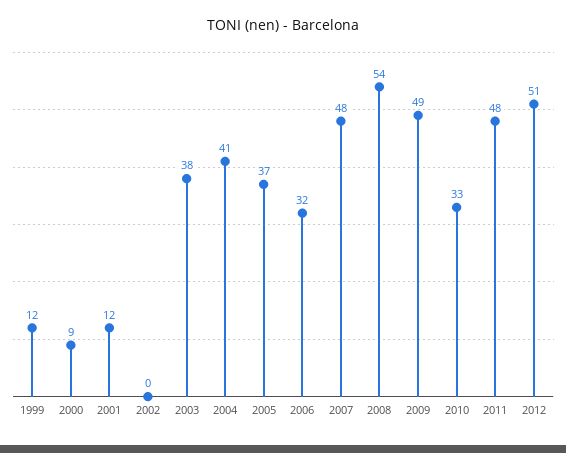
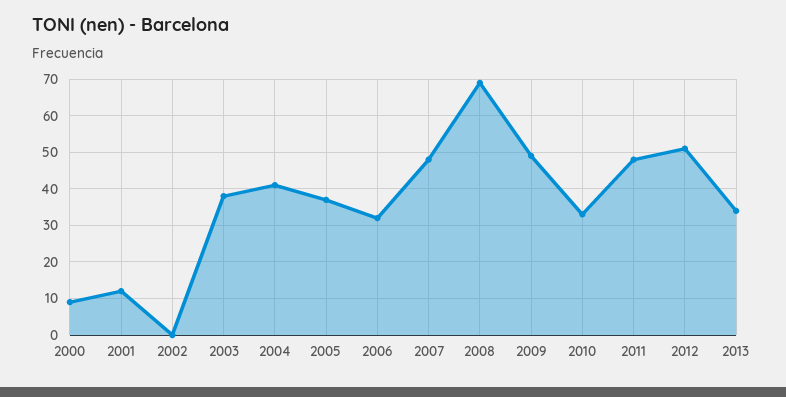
1999: 12 -> none
2008: 54 -> 70
2013: none -> 35

